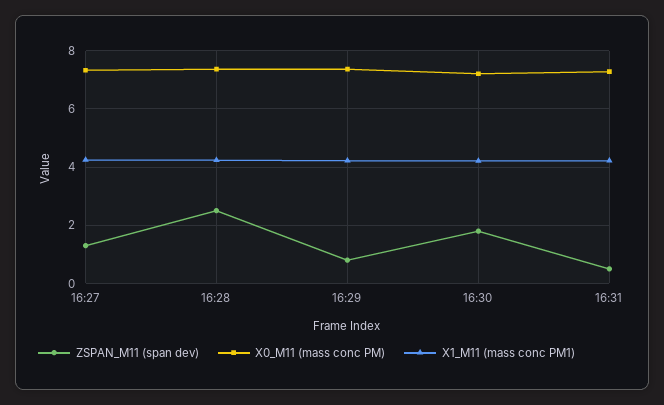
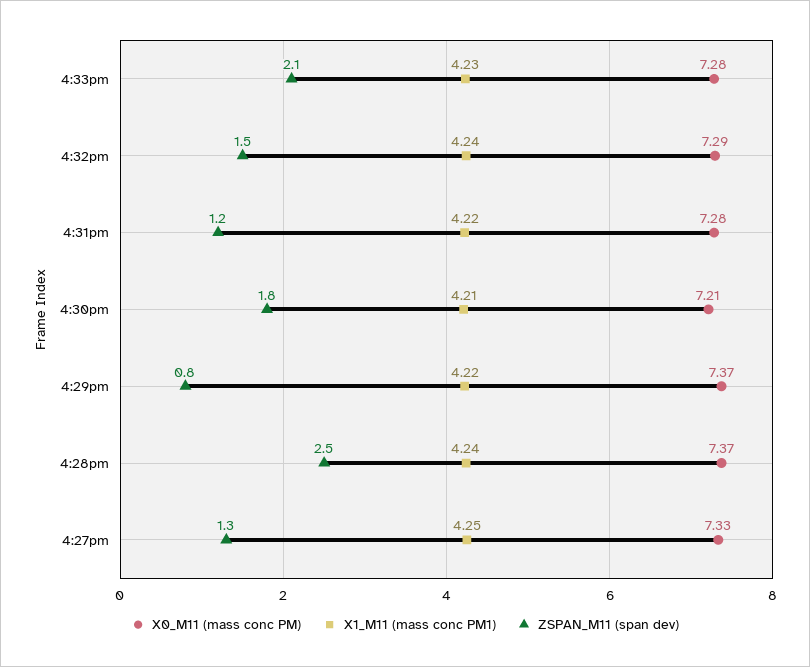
ZSPAN_M11 (span dev), 16:31: 0.5 -> 1.2
X0_M11 (mass conc PM), 4:33pm: none -> 7.28
X1_M11 (mass conc PM1), 4:33pm: none -> 4.23
ZSPAN_M11 (span dev), 4:33pm: none -> 2.1
X0_M11 (mass conc PM), 4:32pm: none -> 7.29
X1_M11 (mass conc PM1), 4:32pm: none -> 4.24
ZSPAN_M11 (span dev), 4:32pm: none -> 1.5

